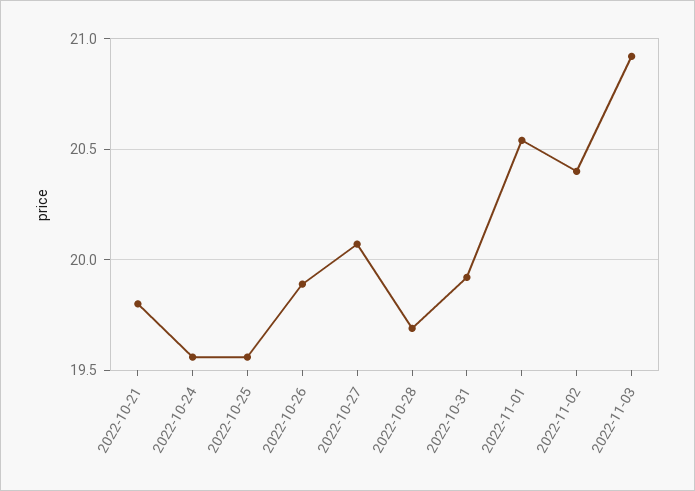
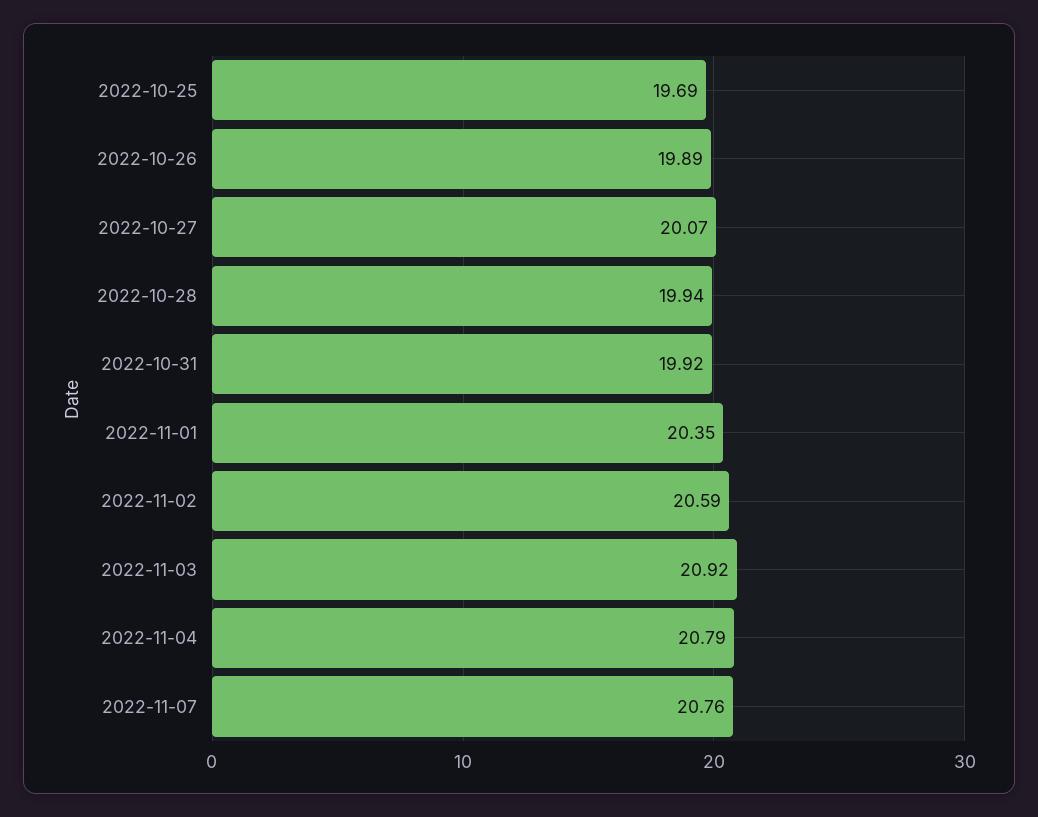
2022-10-21: 19.8 -> none
2022-10-24: 19.55 -> none
2022-10-25: 19.55 -> 19.69
2022-10-28: 19.7 -> 19.94
2022-11-01: 20.55 -> 20.35
2022-11-02: 20.4 -> 20.59
2022-11-04: none -> 20.79
2022-11-07: none -> 20.76

